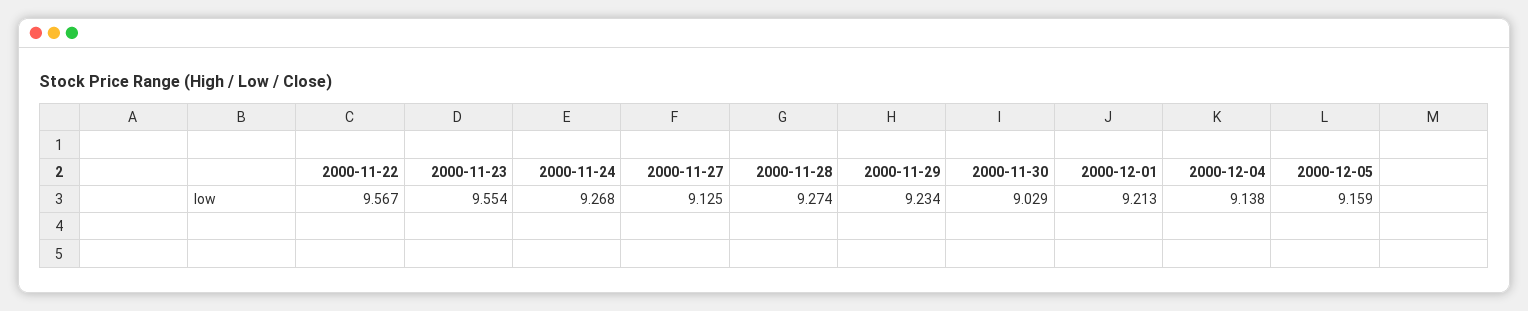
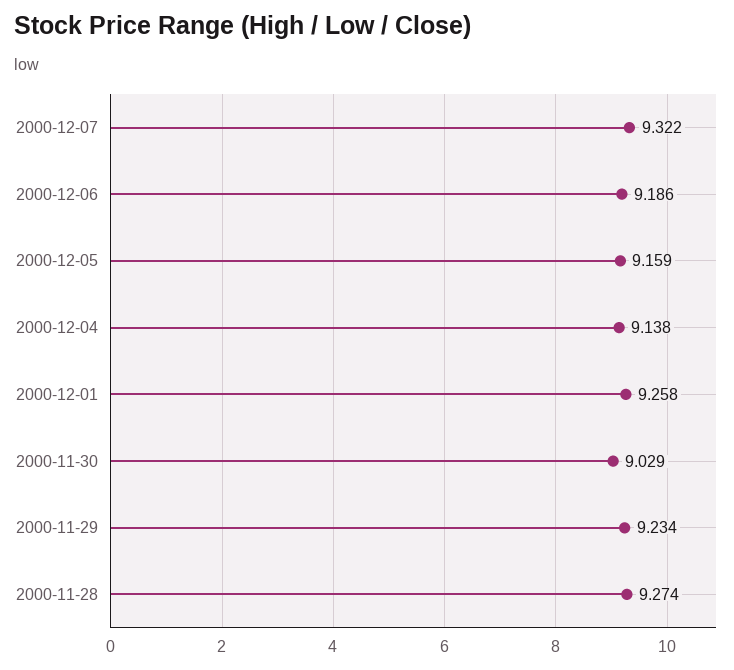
2000-11-22: 9.567 -> none
2000-11-23: 9.554 -> none
2000-11-24: 9.268 -> none
2000-11-27: 9.125 -> none
2000-12-01: 9.213 -> 9.258
2000-12-07: none -> 9.322
2000-12-06: none -> 9.186

